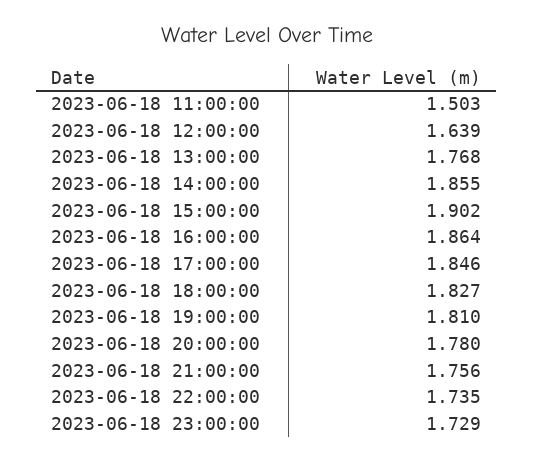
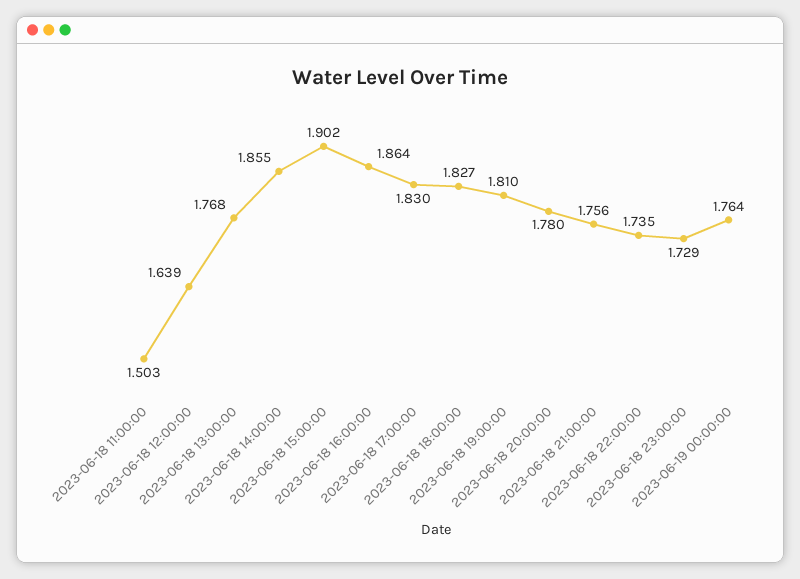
2023-06-18 17:00:00: 1.846 -> 1.83
2023-06-19 00:00:00: none -> 1.764

